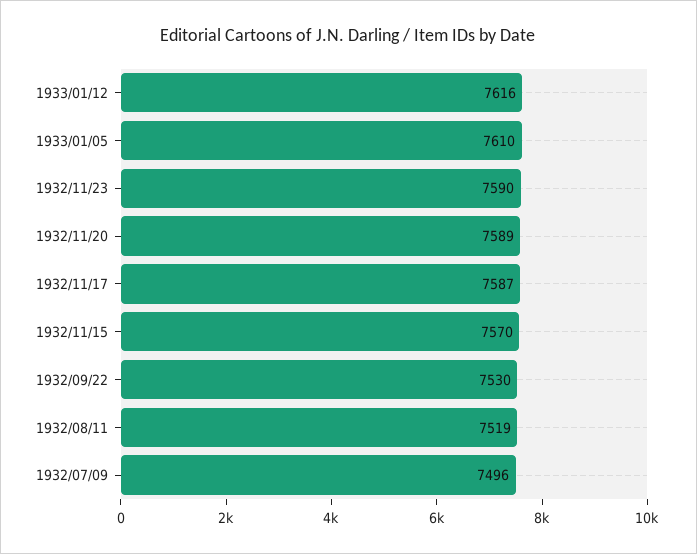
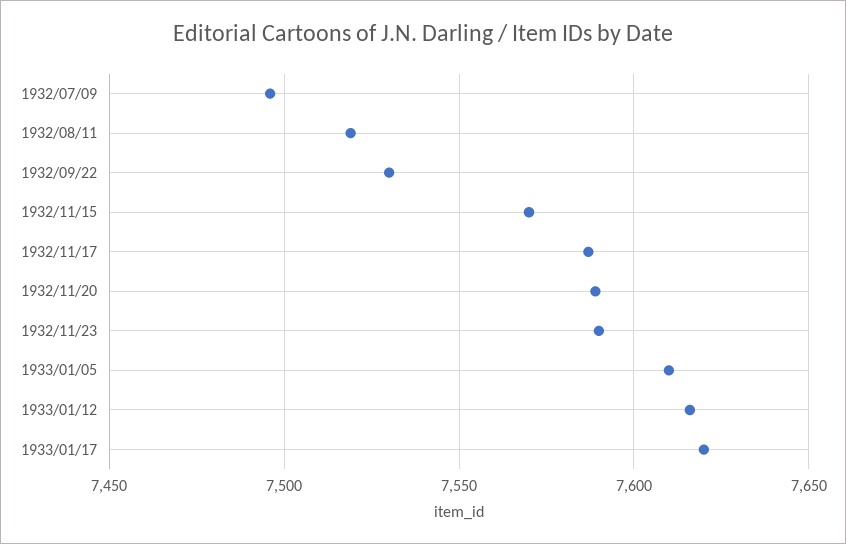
1933/01/17: none -> 7620

